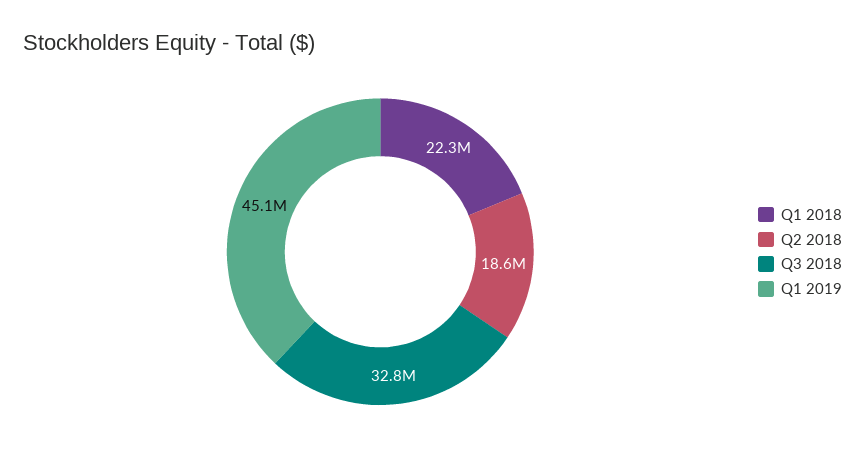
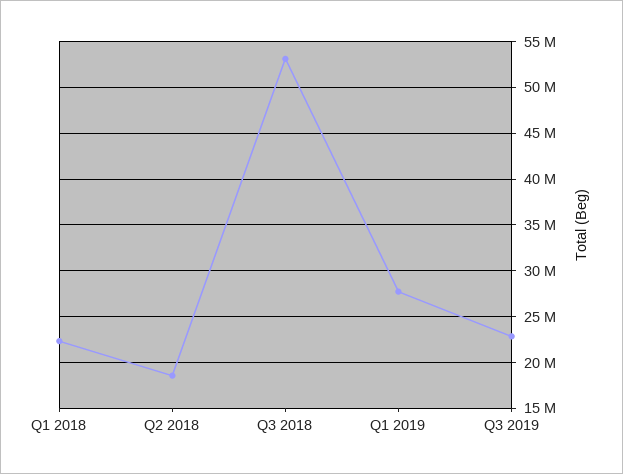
Q3 2018: 32800000 -> 53000000
Q1 2019: 45100000 -> 28000000
Q3 2019: none -> 23000000

